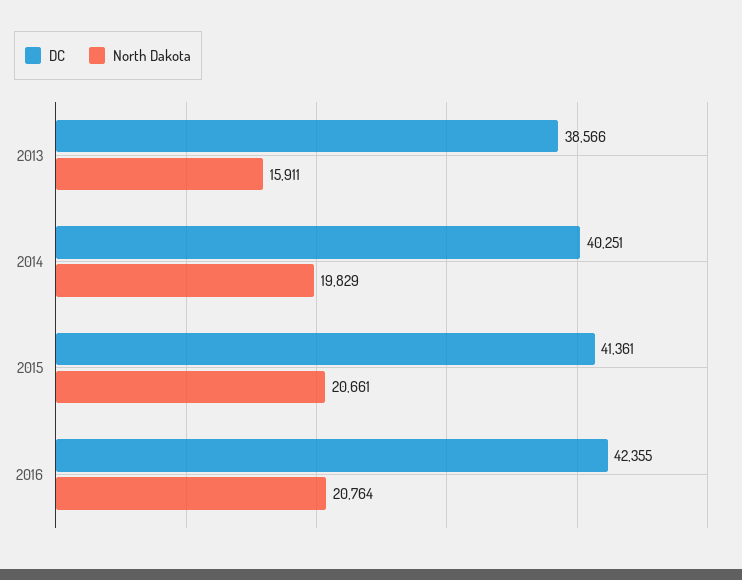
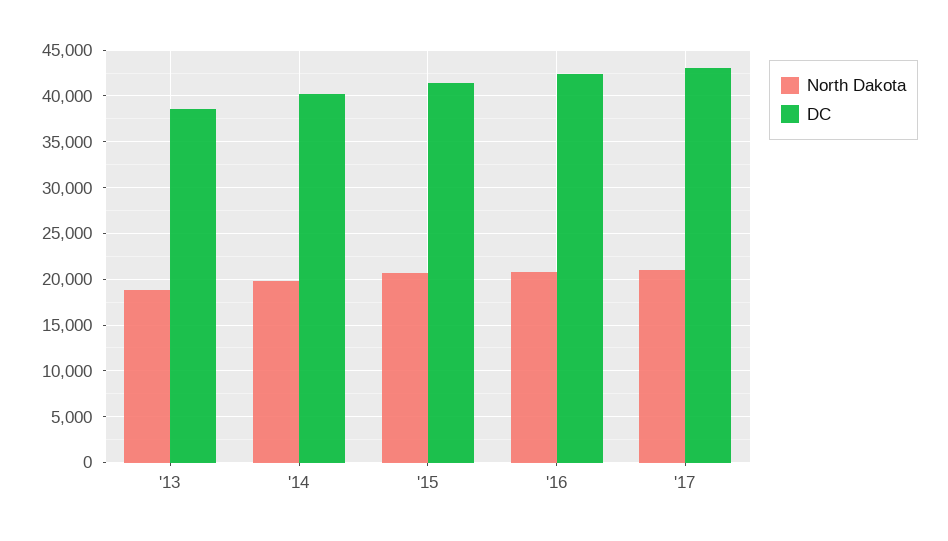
North Dakota, 2013: 15911 -> 19000
North Dakota, '17: none -> 21000
DC, '17: none -> 43000

